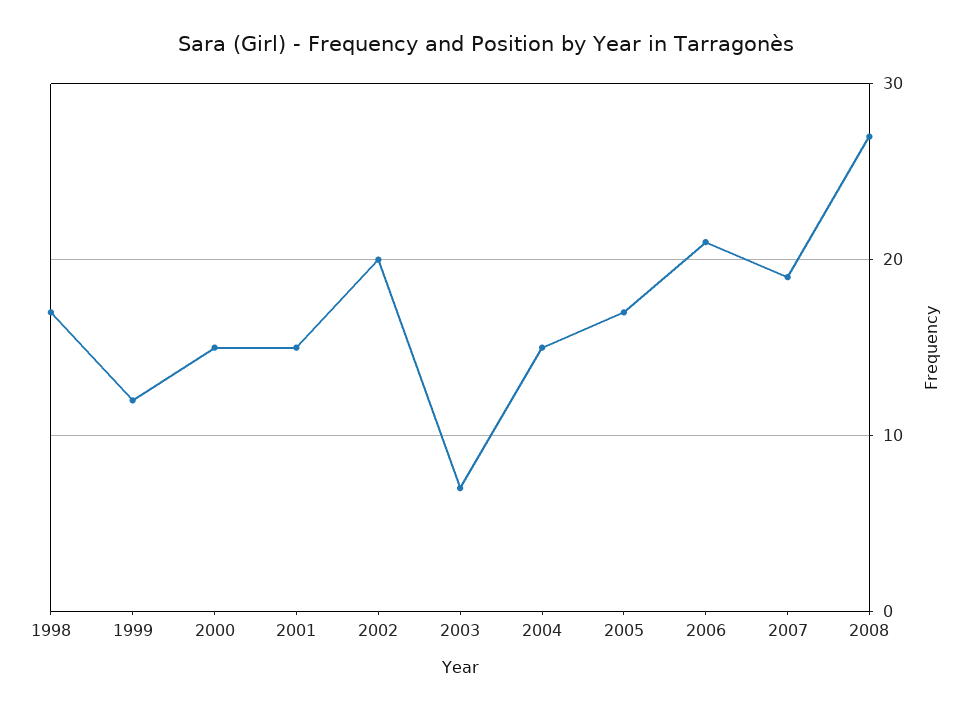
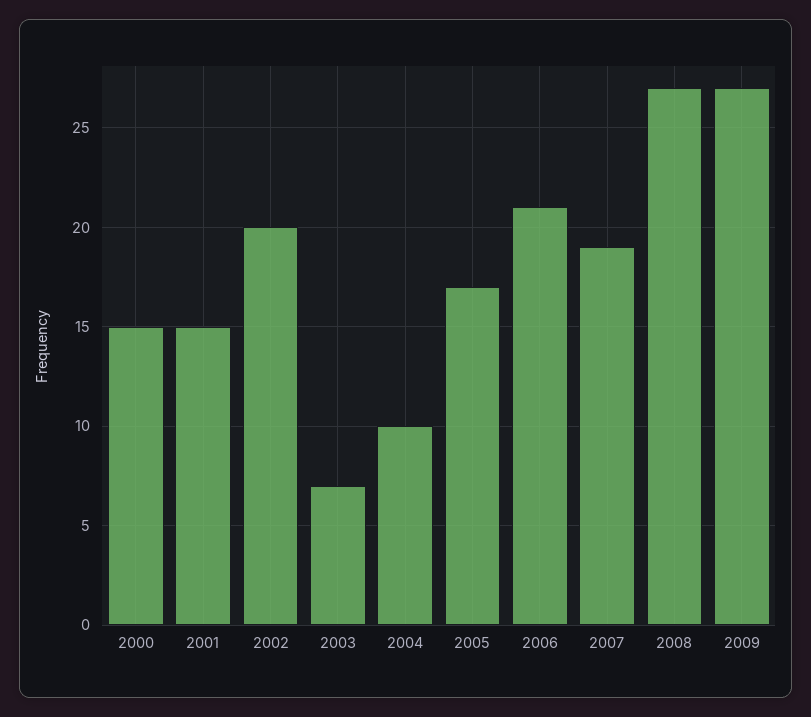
1998: 17 -> none
1999: 12 -> none
2004: 15 -> 10
2009: none -> 27

